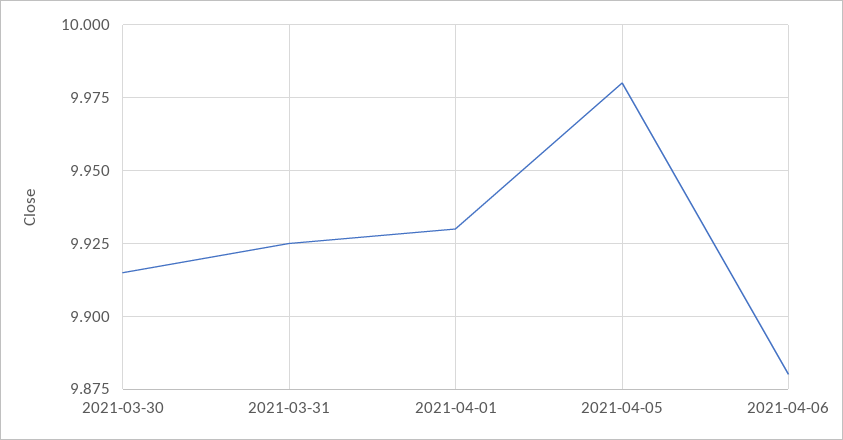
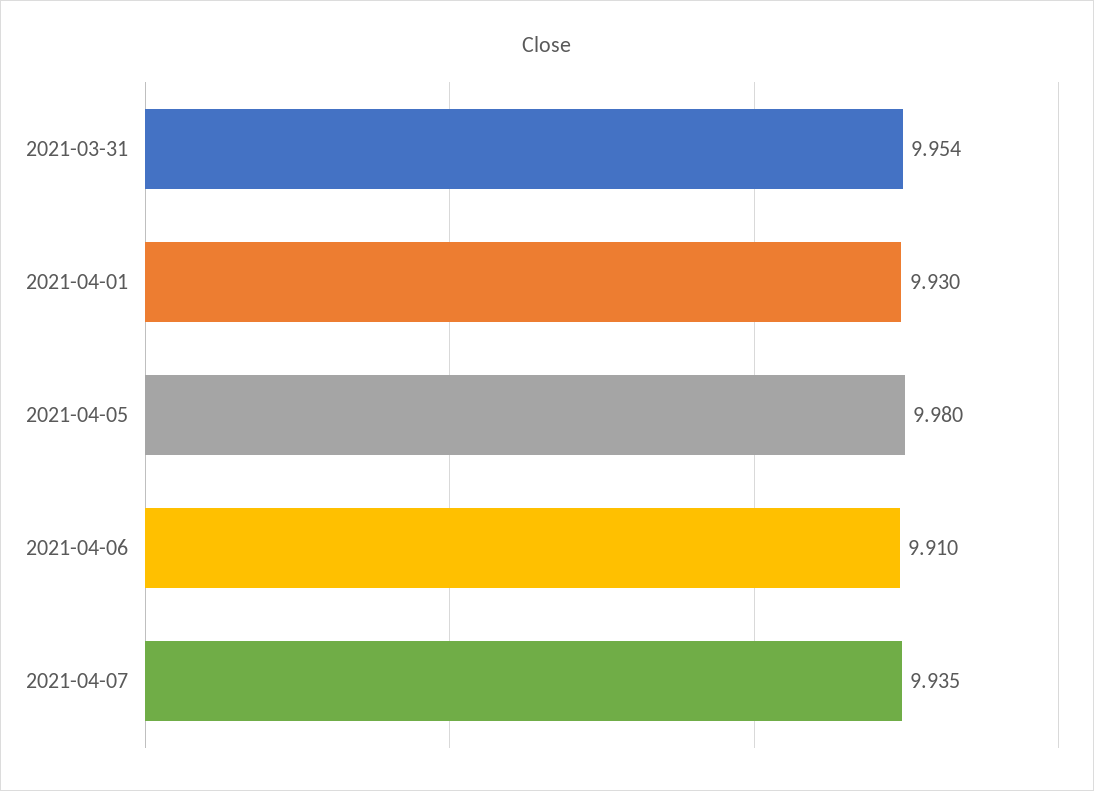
2021-03-30: 9.915 -> none
2021-03-31: 9.925 -> 9.954
2021-04-06: 9.88 -> 9.91
2021-04-07: none -> 9.935

